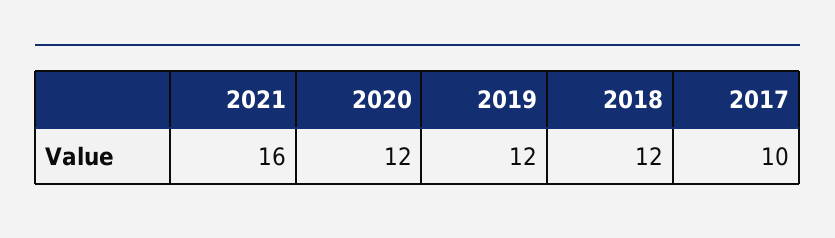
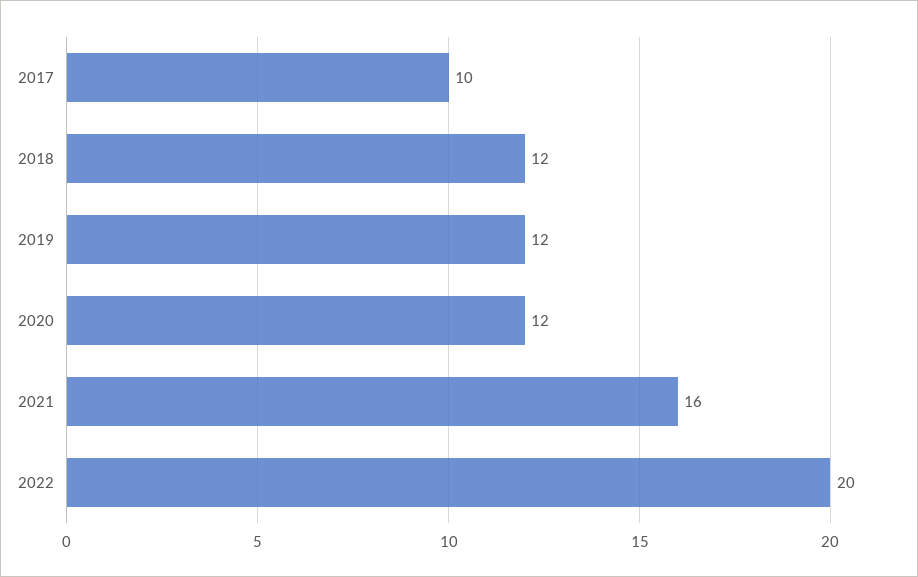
2022: none -> 20

